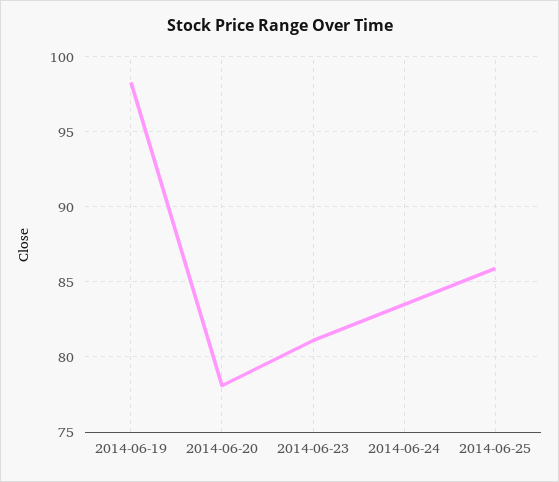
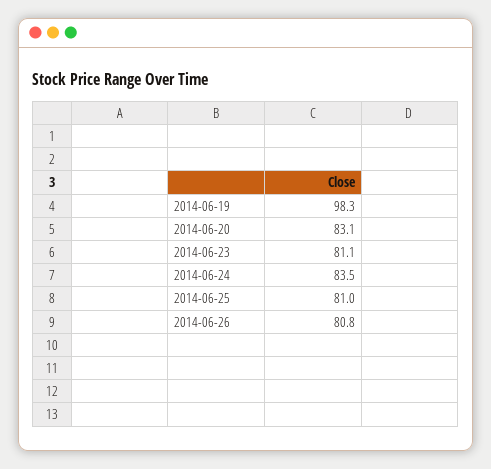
2014-06-20: 78 -> 83.1
2014-06-25: 86 -> 81
2014-06-26: none -> 80.8

